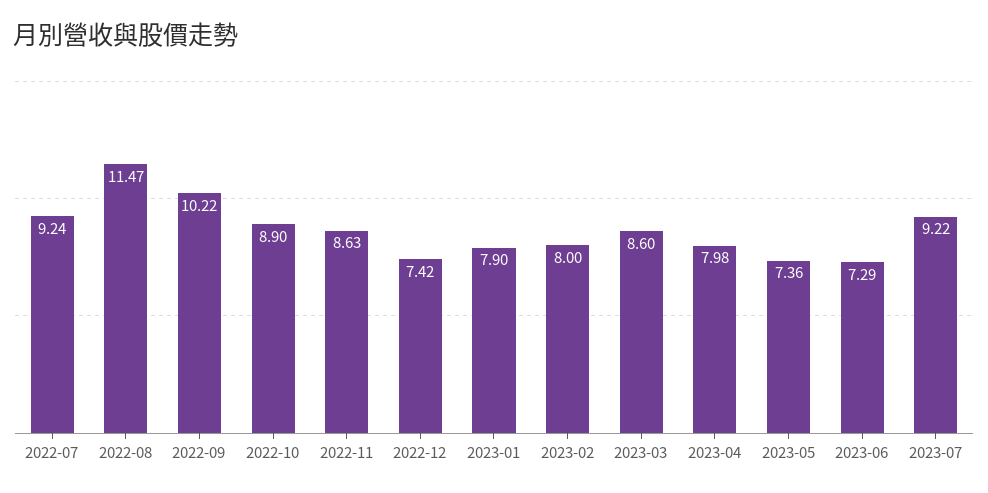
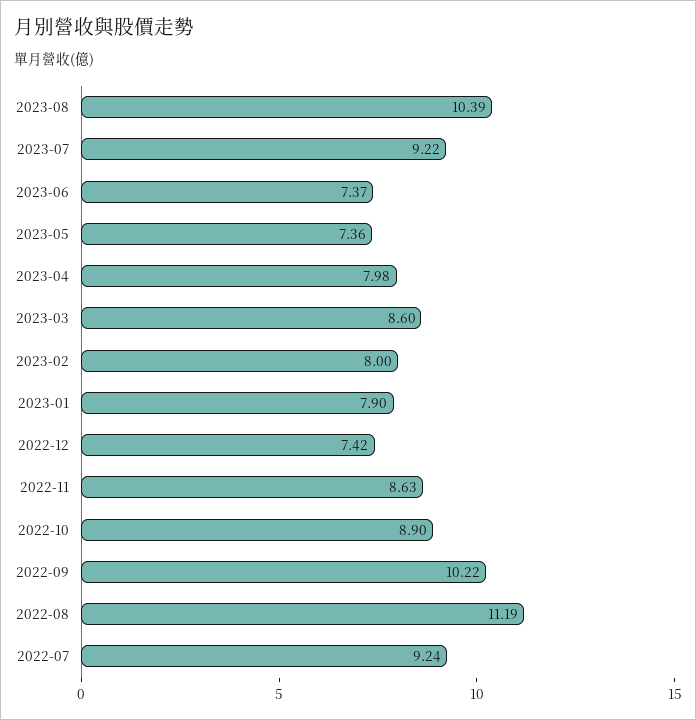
2022-08: 11.47 -> 11.19
2023-06: 7.29 -> 7.37
2023-08: none -> 10.39

